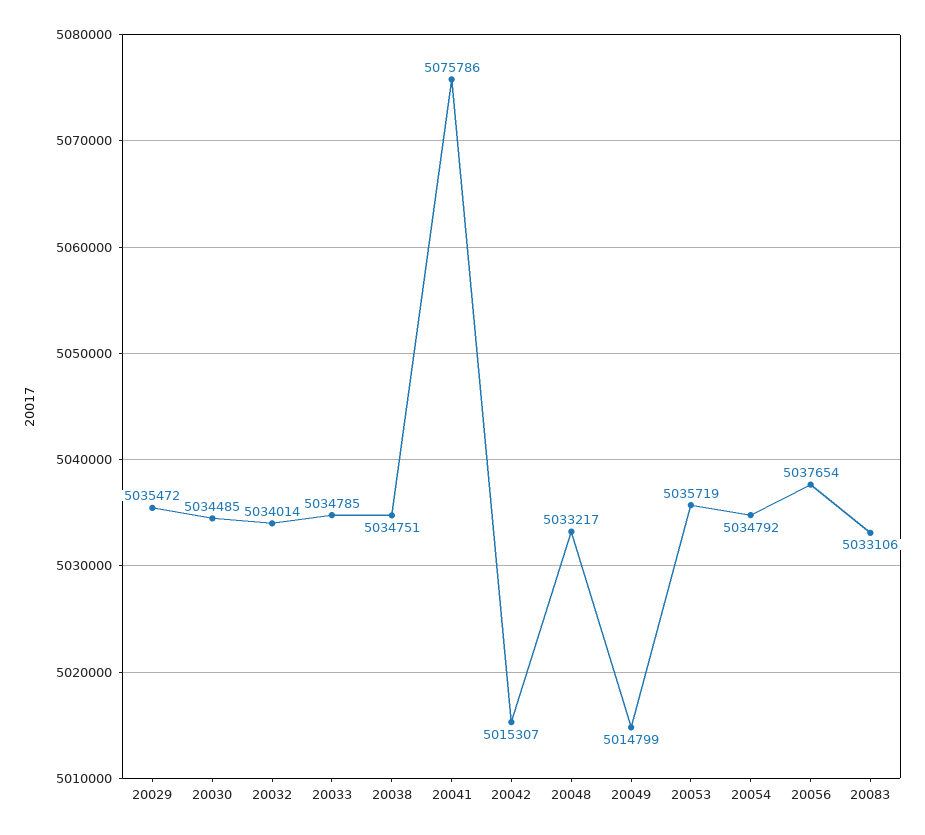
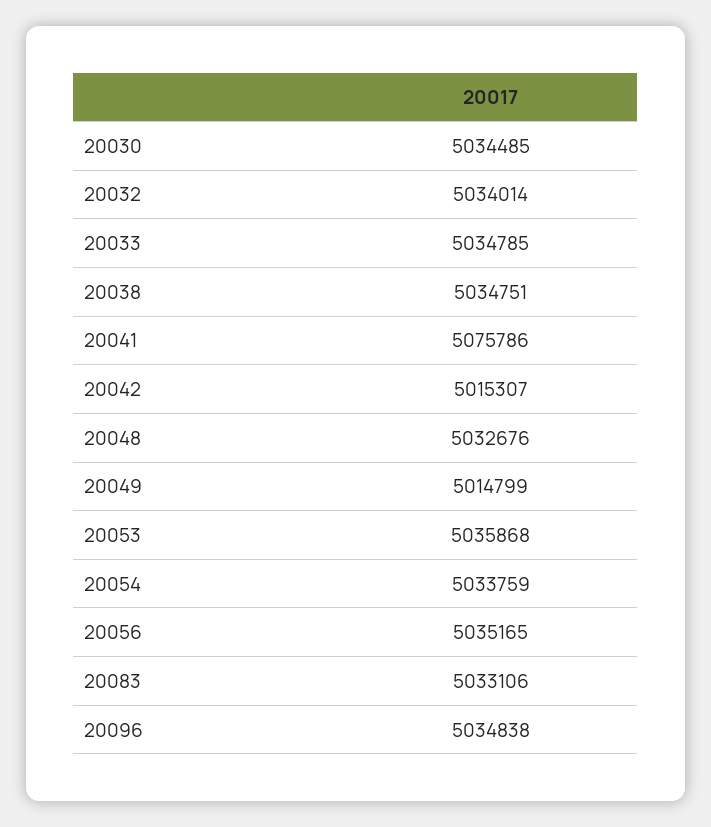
20029: 5035472 -> none
20048: 5033217 -> 5032676
20053: 5035719 -> 5035868
20054: 5034792 -> 5033759
20056: 5037654 -> 5035165
20096: none -> 5034838

